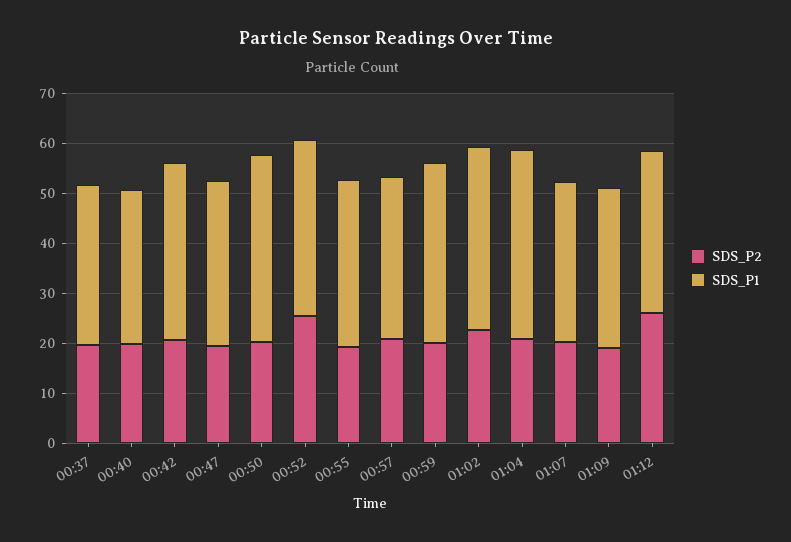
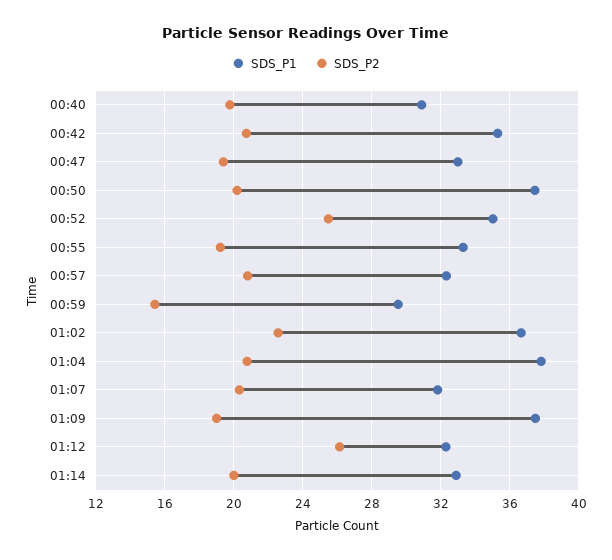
SDS_P2, 00:37: 20 -> none
SDS_P1, 00:37: 32 -> none
SDS_P2, 00:59: 20 -> 15.5
SDS_P1, 00:59: 36 -> 29.5
SDS_P1, 01:09: 32 -> 37.5
SDS_P1, 01:14: none -> 33
SDS_P2, 01:14: none -> 20

